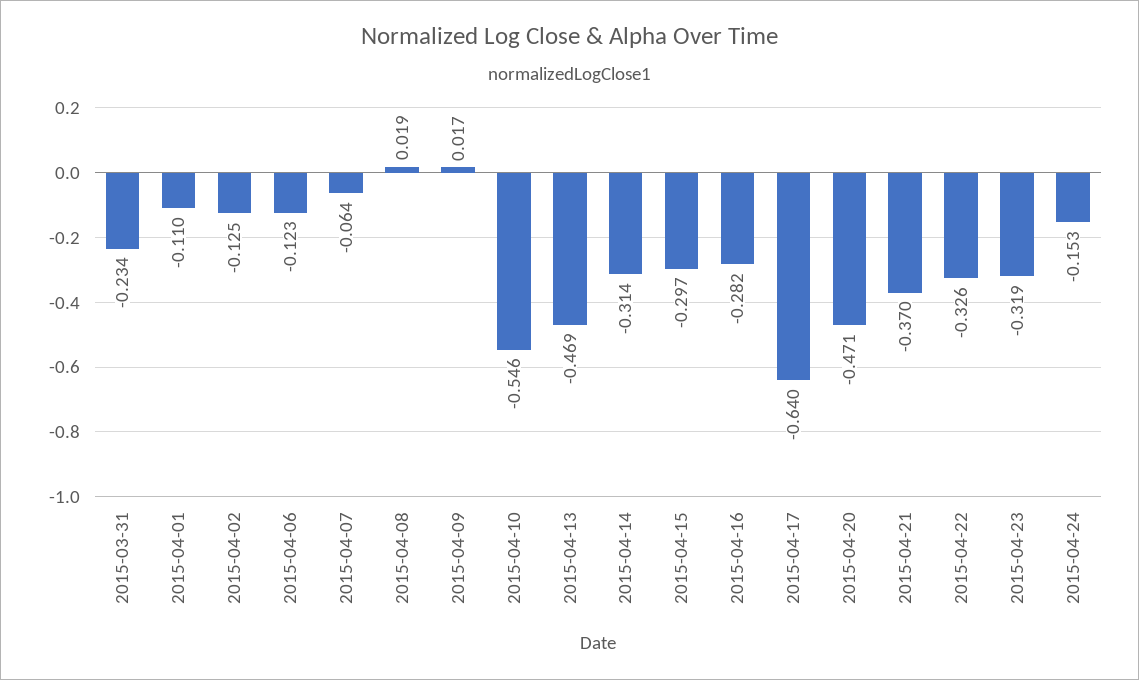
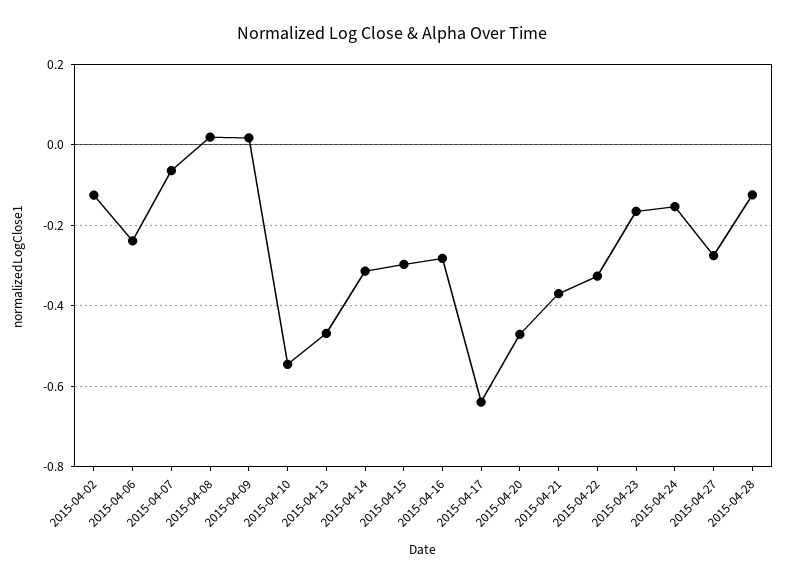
2015-03-31: -0.234 -> none
2015-04-01: -0.11 -> none
2015-04-06: -0.123 -> -0.24
2015-04-23: -0.319 -> -0.16
2015-04-27: none -> -0.28
2015-04-28: none -> -0.12

